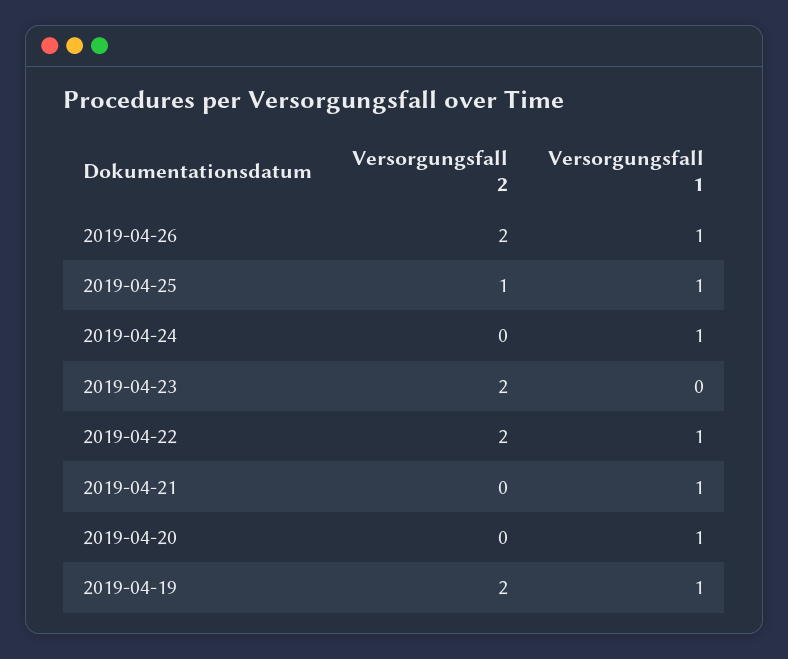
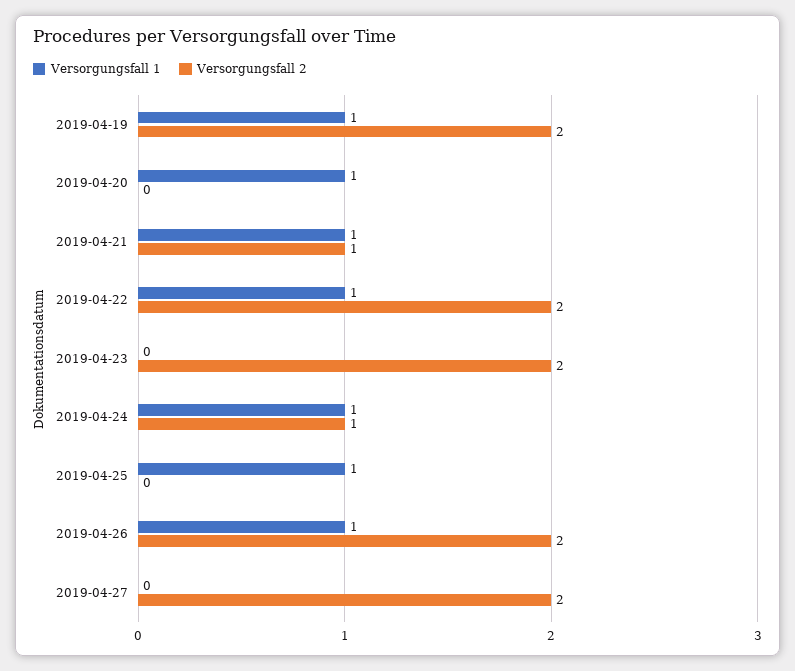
Versorgungsfall 2, 2019-04-25: 1 -> 0
Versorgungsfall 2, 2019-04-24: 0 -> 1
Versorgungsfall 2, 2019-04-21: 0 -> 1
Versorgungsfall 1, 2019-04-27: none -> 0
Versorgungsfall 2, 2019-04-27: none -> 2

